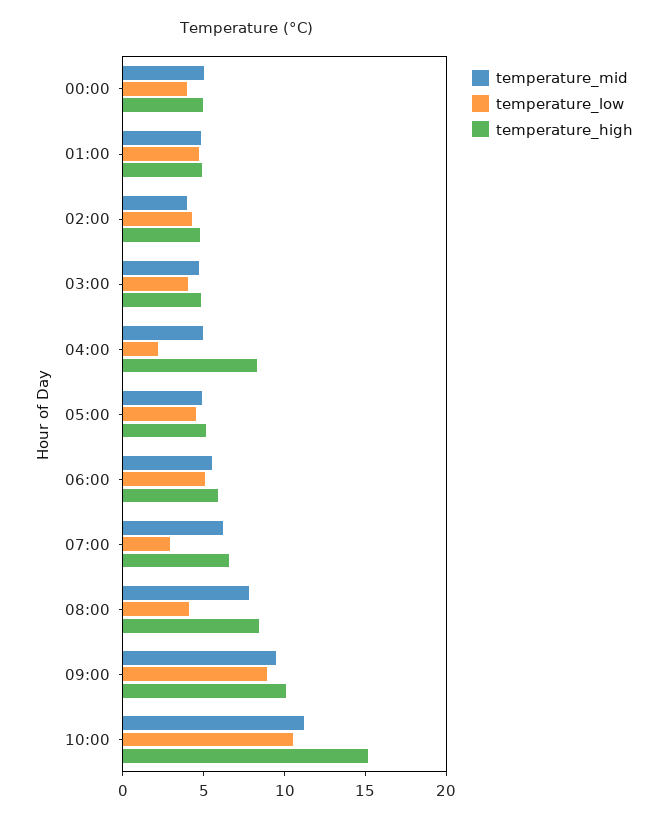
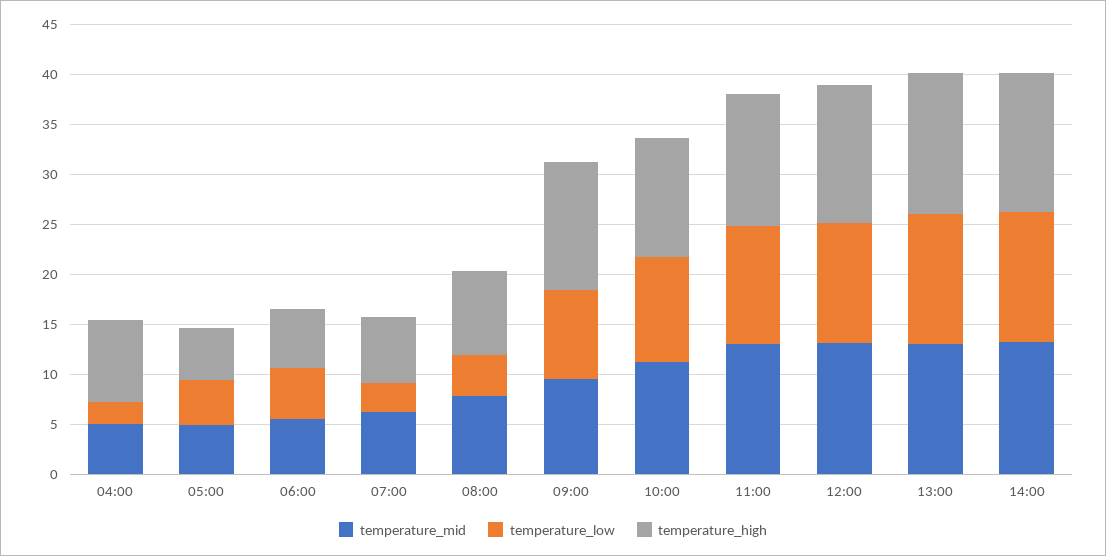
temperature_mid, 00:00: 5 -> none
temperature_low, 00:00: 4 -> none
temperature_high, 00:00: 5 -> none
temperature_mid, 01:00: 5 -> none
temperature_low, 01:00: 5 -> none
temperature_high, 01:00: 5 -> none
temperature_mid, 02:00: 4 -> none
temperature_low, 02:00: 4 -> none
temperature_high, 02:00: 5 -> none
temperature_mid, 03:00: 5 -> none
temperature_low, 03:00: 4 -> none
temperature_high, 03:00: 5 -> none
temperature_high, 09:00: 10 -> 13
temperature_high, 10:00: 15 -> 12
temperature_mid, 11:00: none -> 13
temperature_low, 11:00: none -> 12
temperature_high, 11:00: none -> 13
temperature_mid, 12:00: none -> 13
temperature_low, 12:00: none -> 12
temperature_high, 12:00: none -> 14
temperature_mid, 13:00: none -> 13
temperature_low, 13:00: none -> 13
temperature_high, 13:00: none -> 14
temperature_mid, 14:00: none -> 13
temperature_low, 14:00: none -> 13
temperature_high, 14:00: none -> 14

